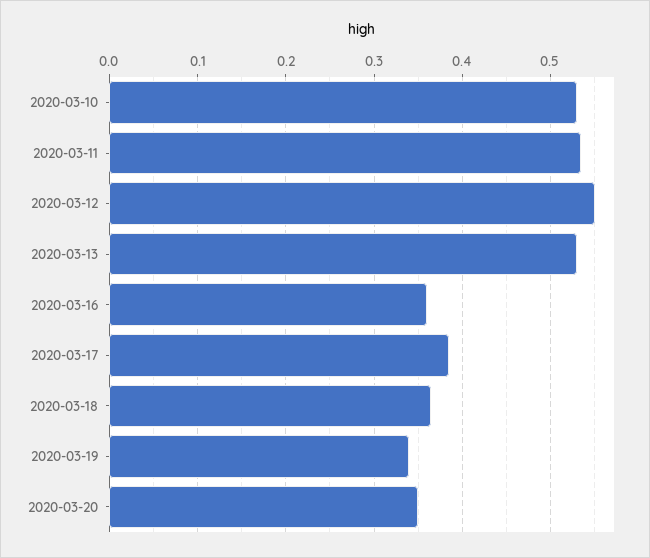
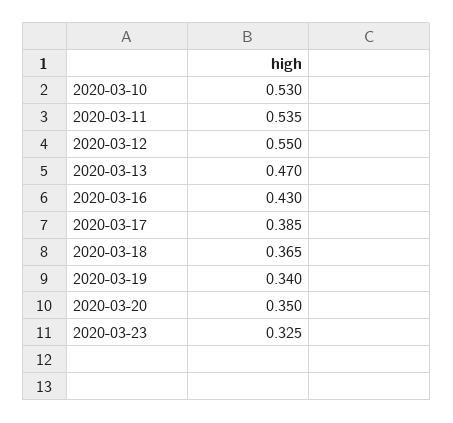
2020-03-13: 0.53 -> 0.47
2020-03-16: 0.36 -> 0.43
2020-03-23: none -> 0.325

